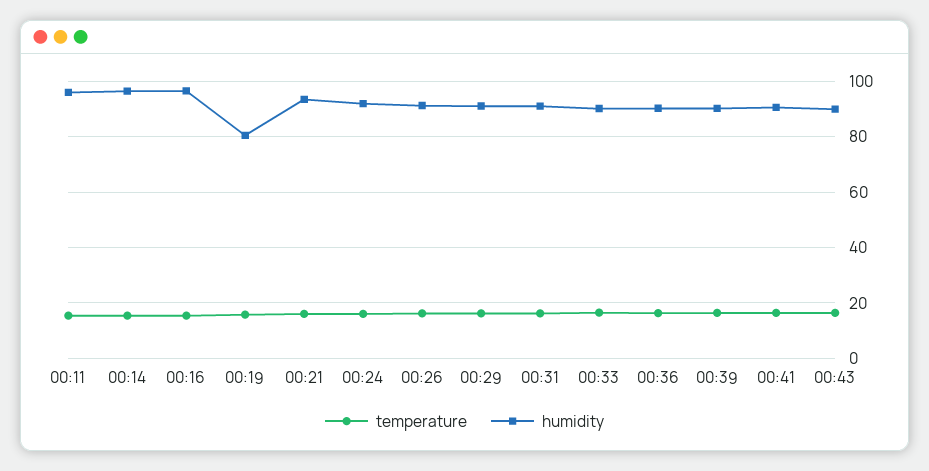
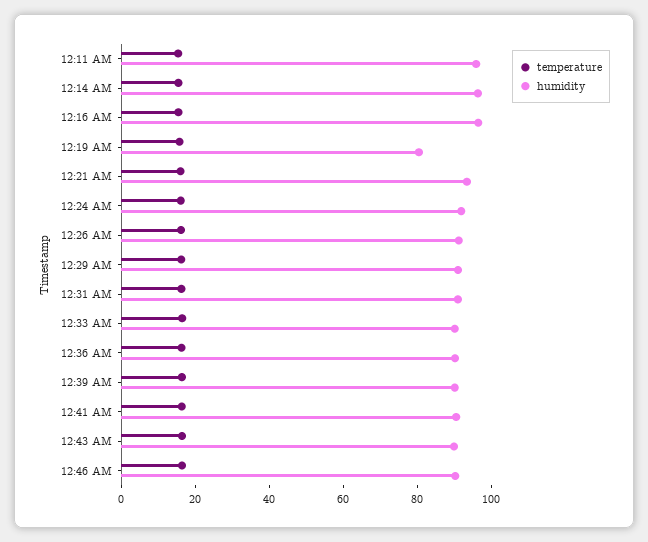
temperature, 12:46 AM: none -> 15
humidity, 12:46 AM: none -> 90

